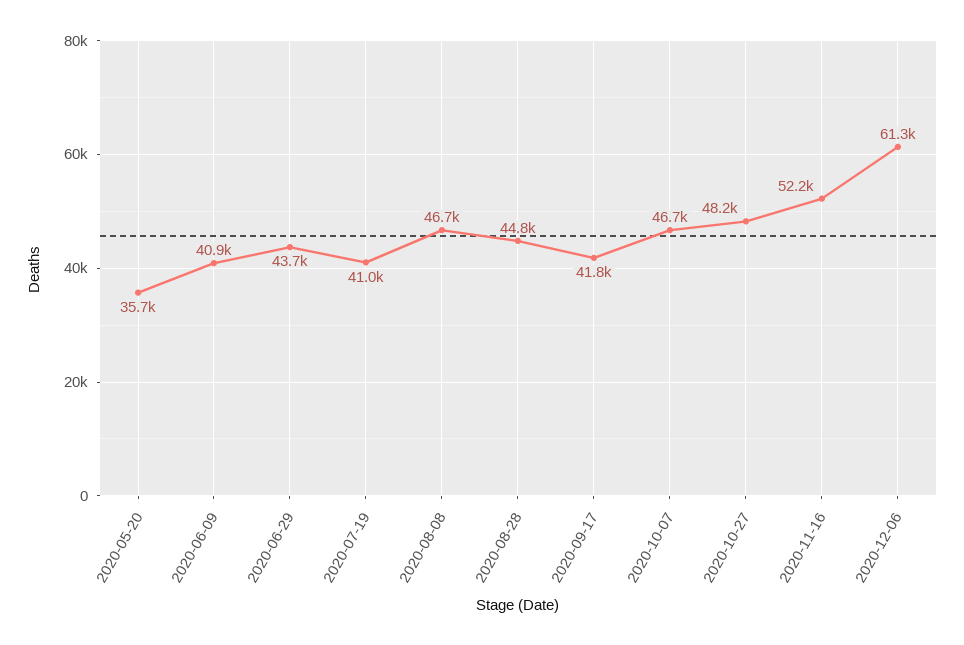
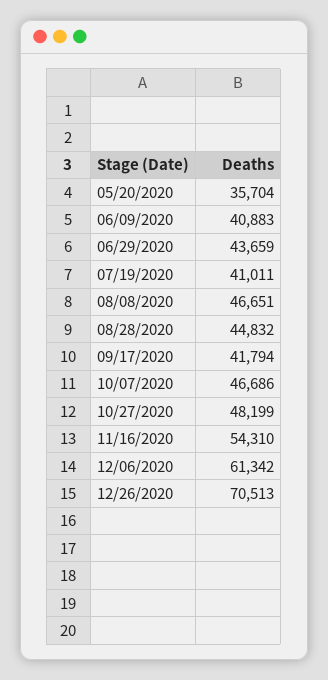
2020-11-16: 52200 -> 54310
12/26/2020: none -> 70513

